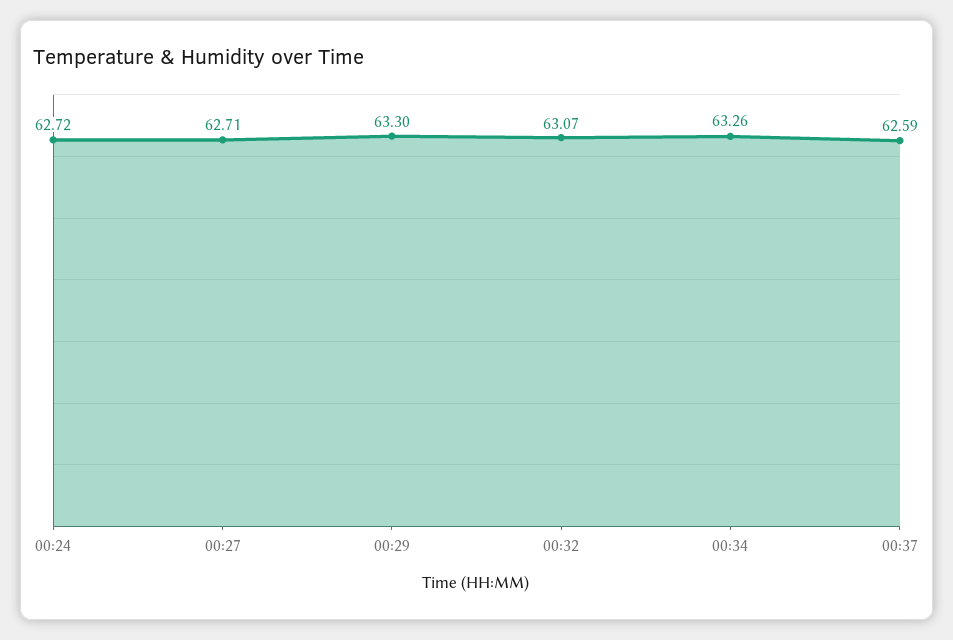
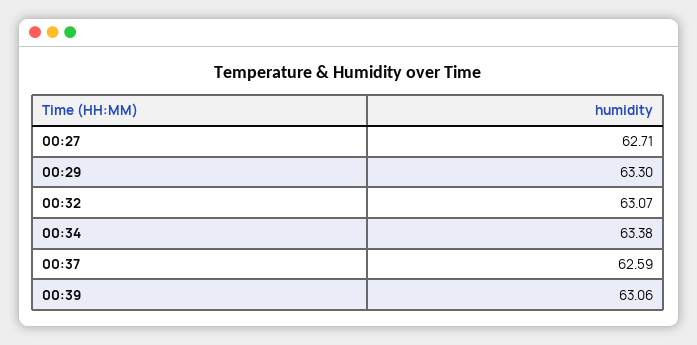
00:24: 62.72 -> none
00:34: 63.26 -> 63.38
00:39: none -> 63.06

